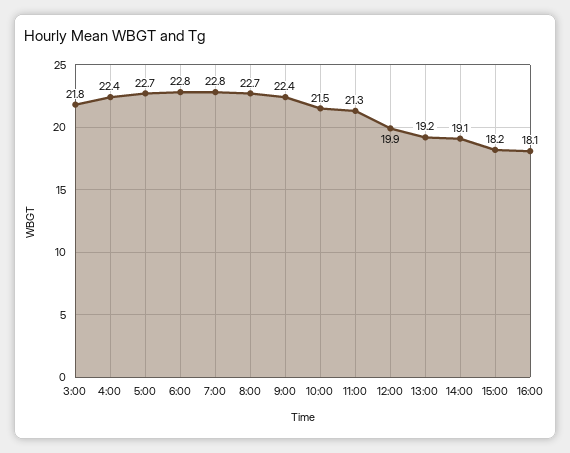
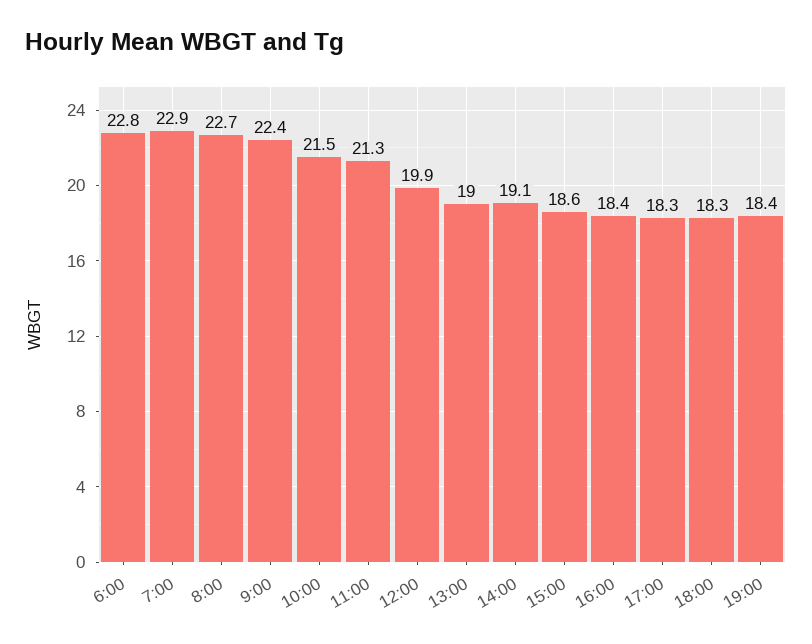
3:00: 21.8 -> none
4:00: 22.4 -> none
5:00: 22.7 -> none
7:00: 22.8 -> 22.9
13:00: 19.2 -> 19
15:00: 18.2 -> 18.6
16:00: 18.1 -> 18.4
17:00: none -> 18.3
18:00: none -> 18.3
19:00: none -> 18.4

